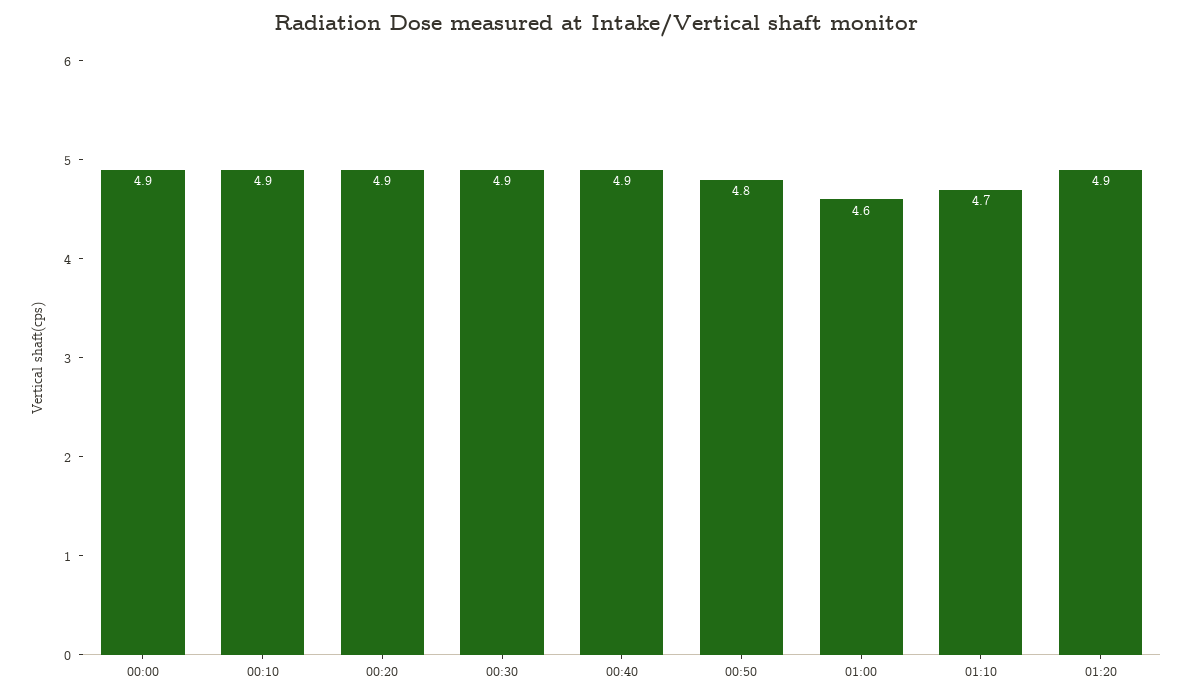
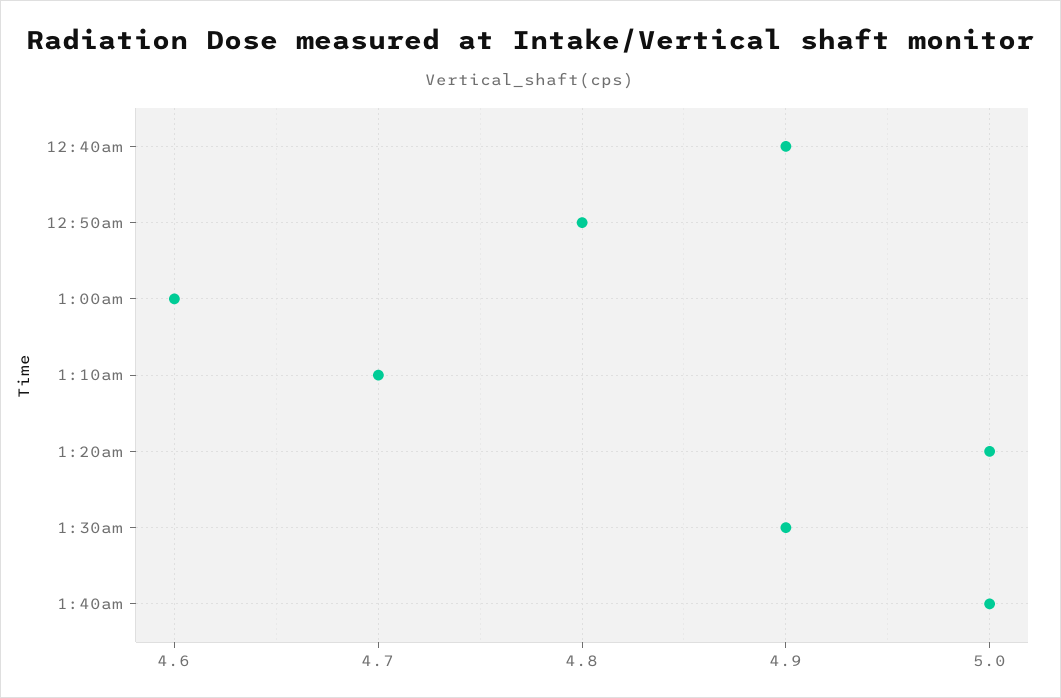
00:00: 4.9 -> none
00:10: 4.9 -> none
00:20: 4.9 -> none
00:30: 4.9 -> none
01:20: 4.9 -> 5
1:30am: none -> 4.9
1:40am: none -> 5

